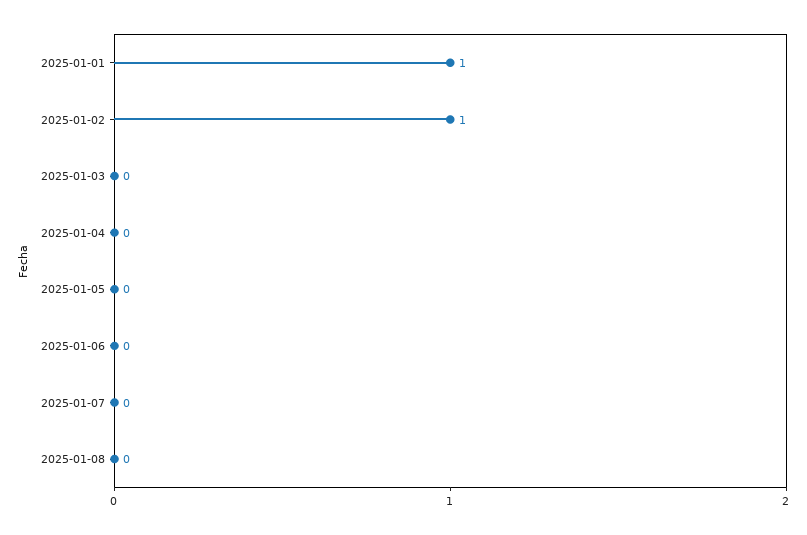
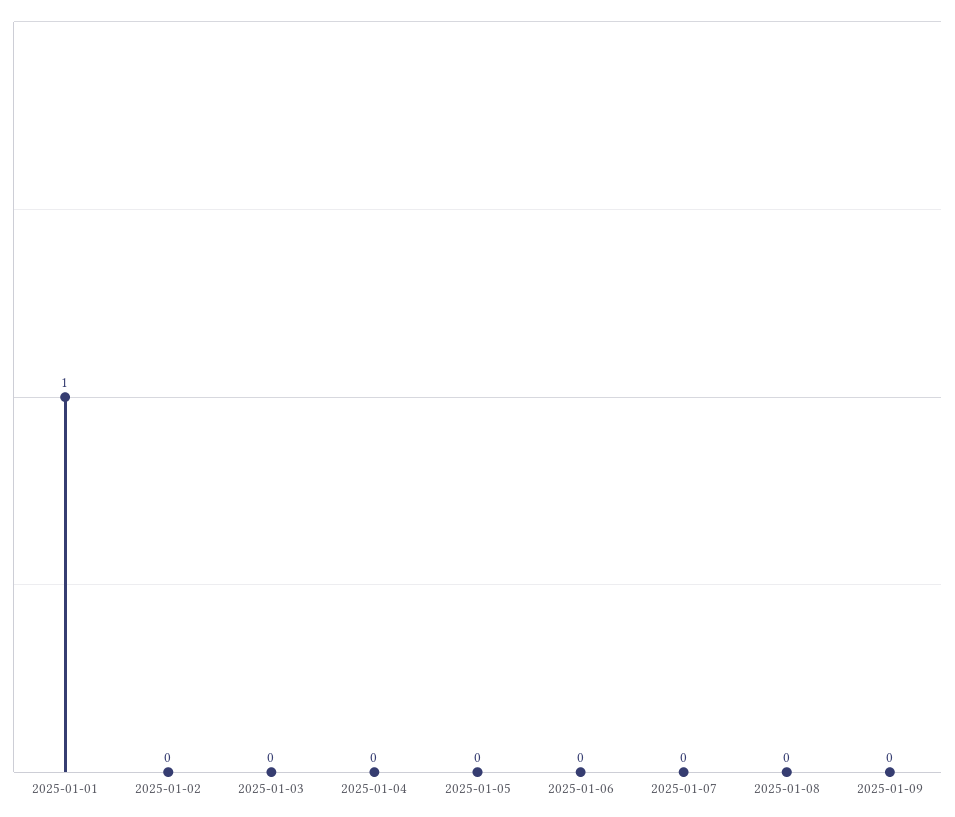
2025-01-02: 1 -> 0
2025-01-09: none -> 0

